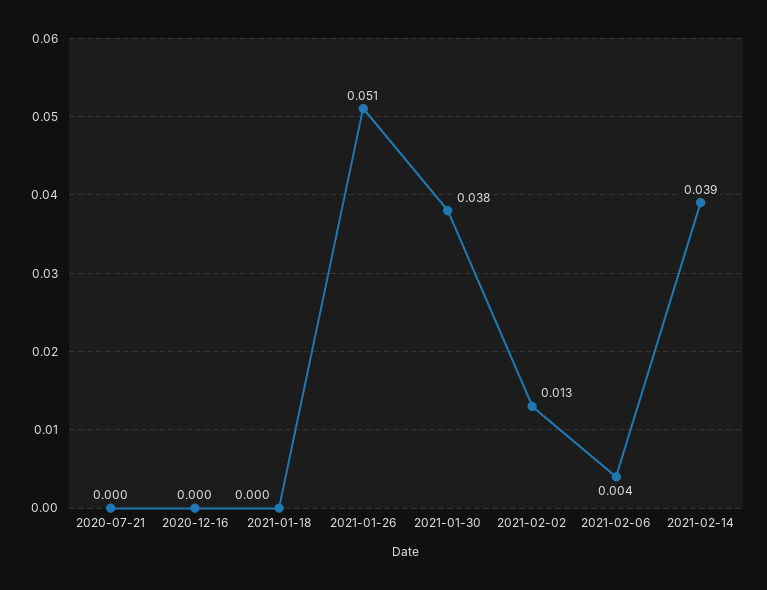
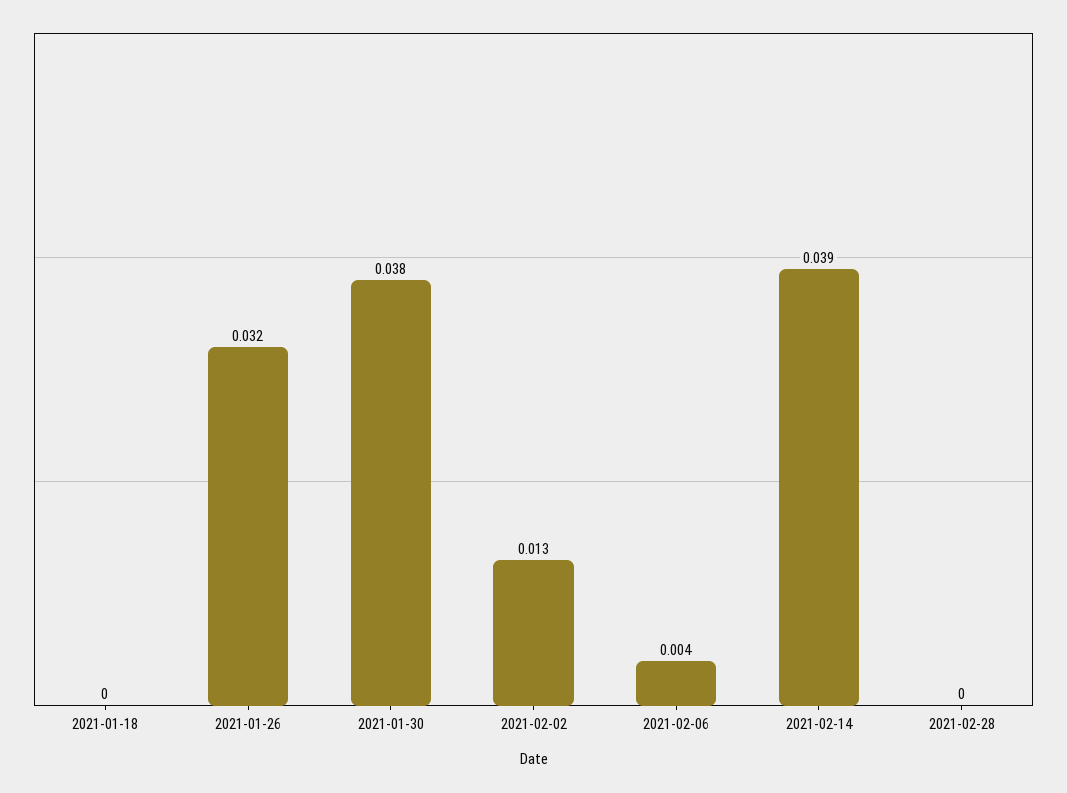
2020-07-21: 0 -> none
2020-12-16: 0 -> none
2021-01-26: 0.051 -> 0.032
2021-02-28: none -> 0

